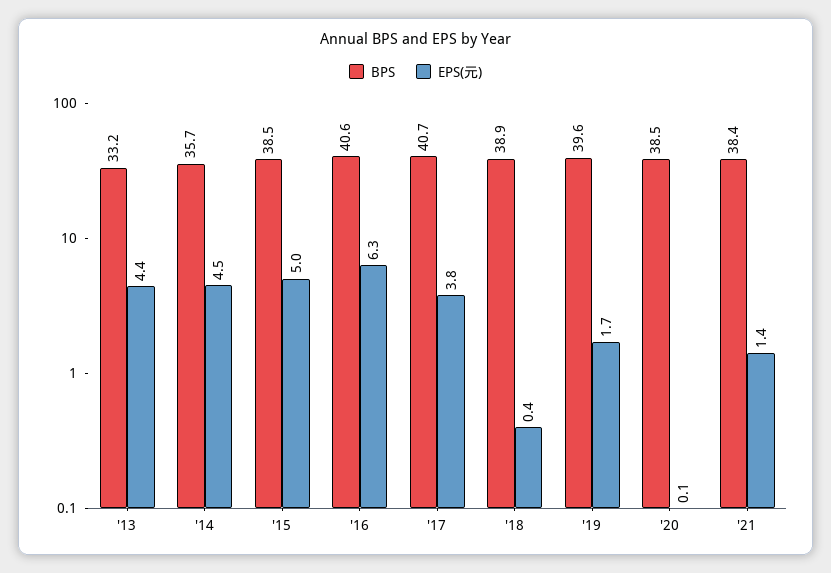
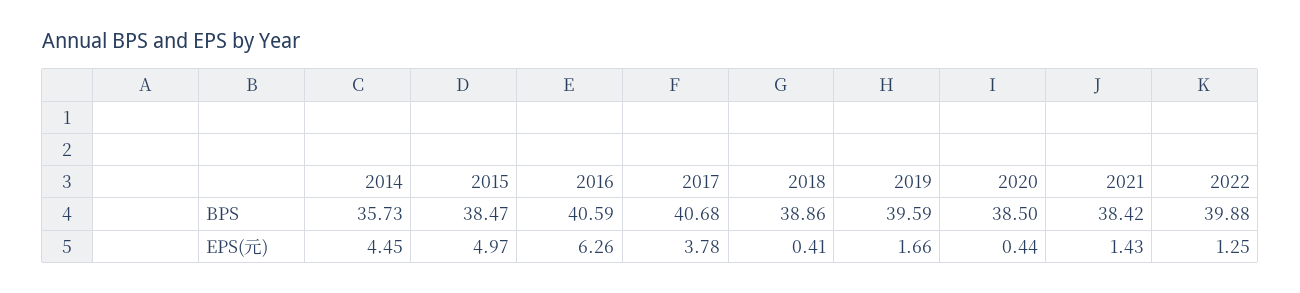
BPS, '13: 33.2 -> none
EPS(元), '13: 4.4 -> none
EPS(元), '20: 0.1 -> 0.44
BPS, 2022: none -> 39.88
EPS(元), 2022: none -> 1.25

